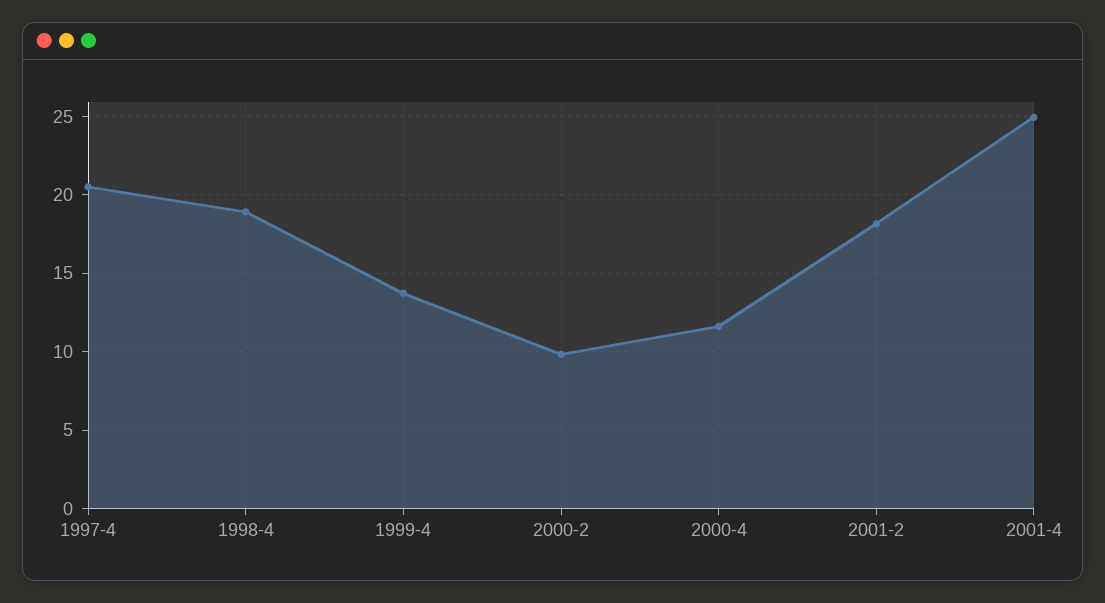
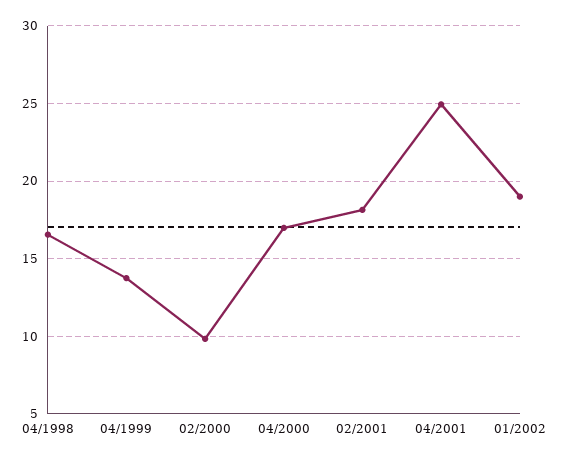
1997-4: 20.5 -> none
1998-4: 19 -> 16.5
2000-4: 11.5 -> 17
01/2002: none -> 19

